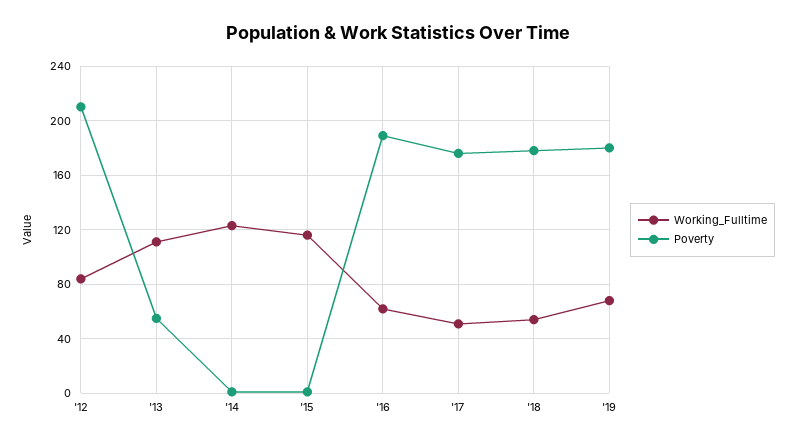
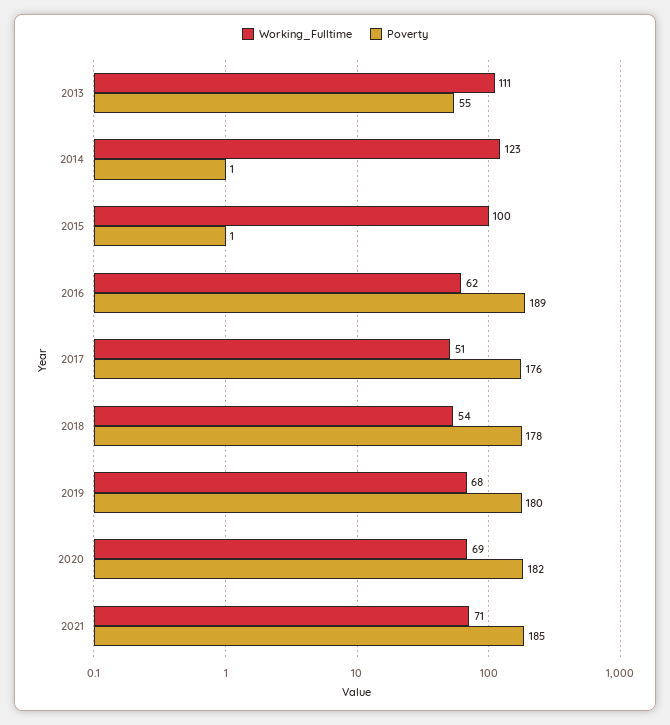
Working_Fulltime, '12: 85 -> none
Poverty, '12: 210 -> none
Working_Fulltime, '15: 115 -> 100
Working_Fulltime, 2020: none -> 69
Poverty, 2020: none -> 182
Working_Fulltime, 2021: none -> 71
Poverty, 2021: none -> 185

